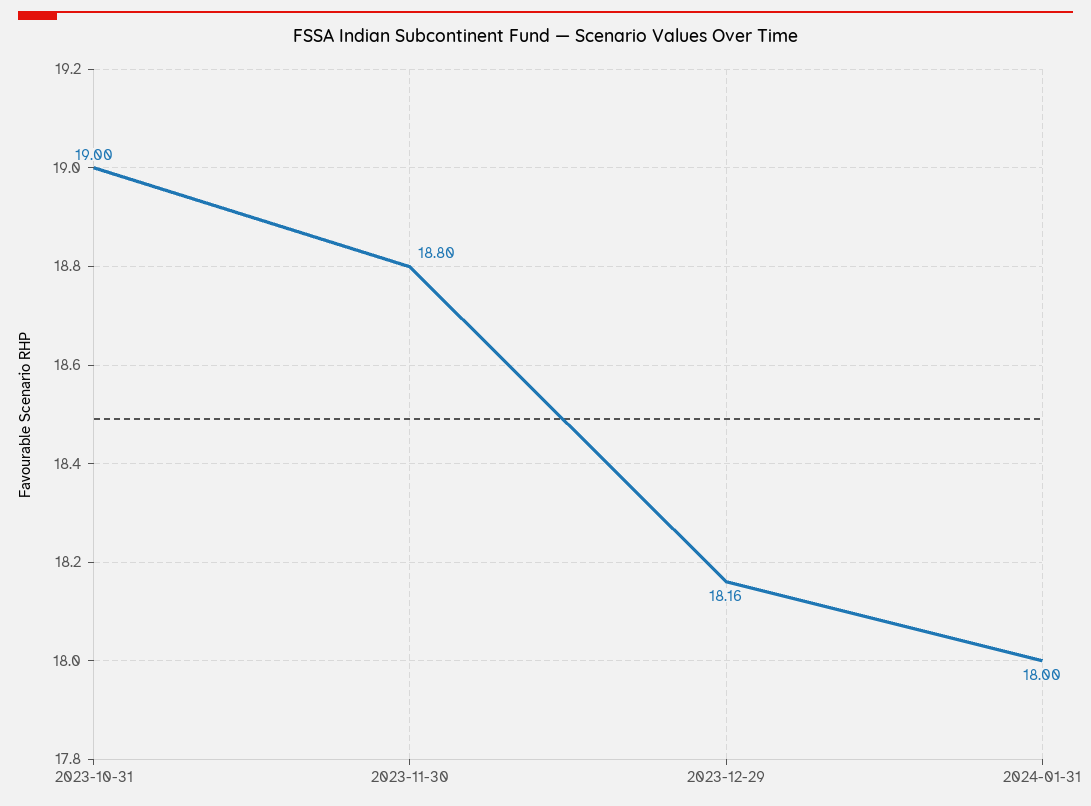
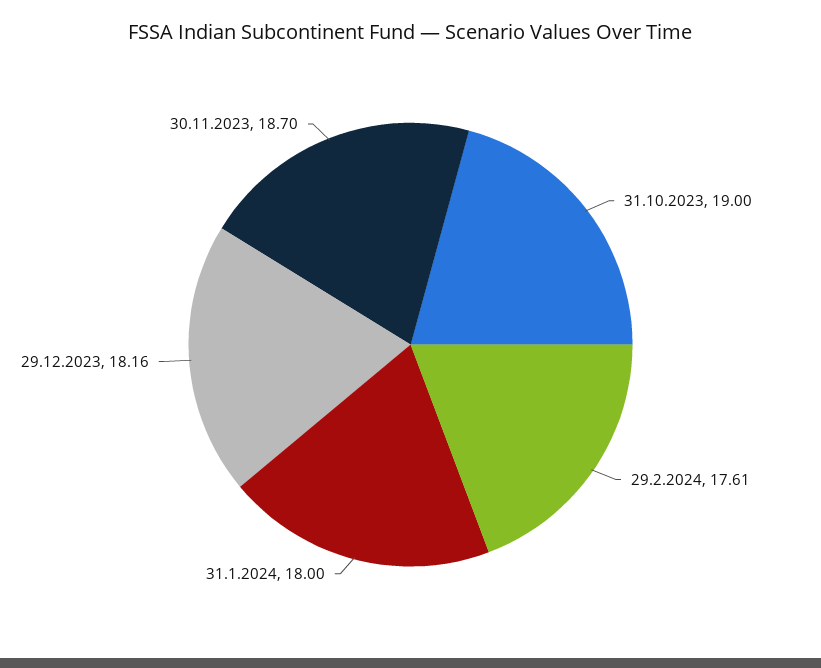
2023-11-30: 18.8 -> 18.7
29.2.2024: none -> 17.61

